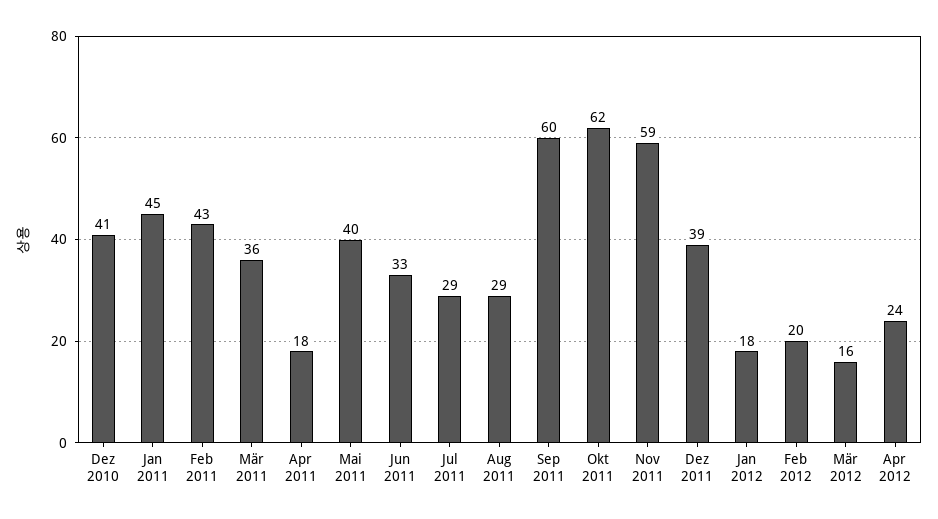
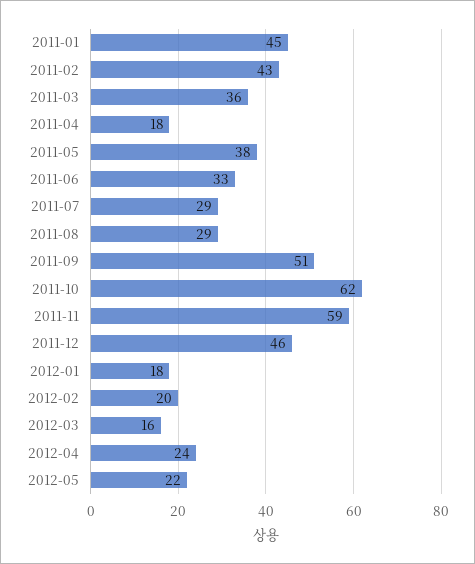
Dez 2010: 41 -> none
Mai 2011: 40 -> 38
Sep 2011: 60 -> 51
Dez 2011: 39 -> 46
2012-05: none -> 22

